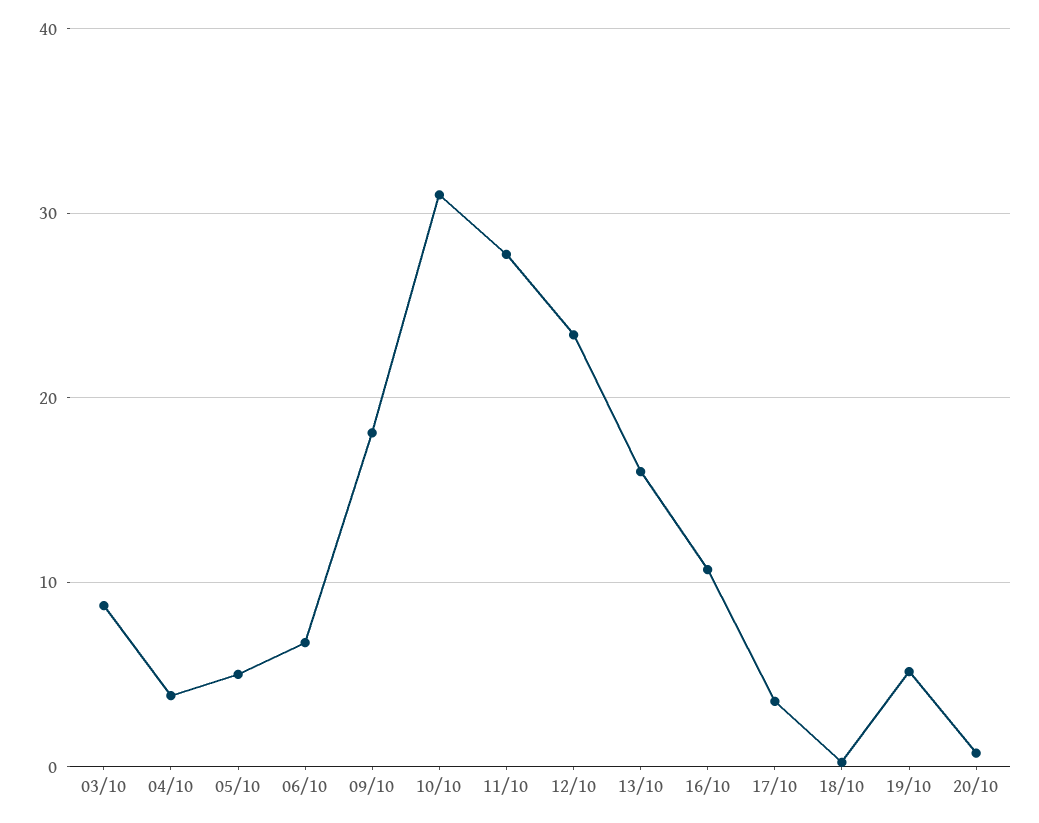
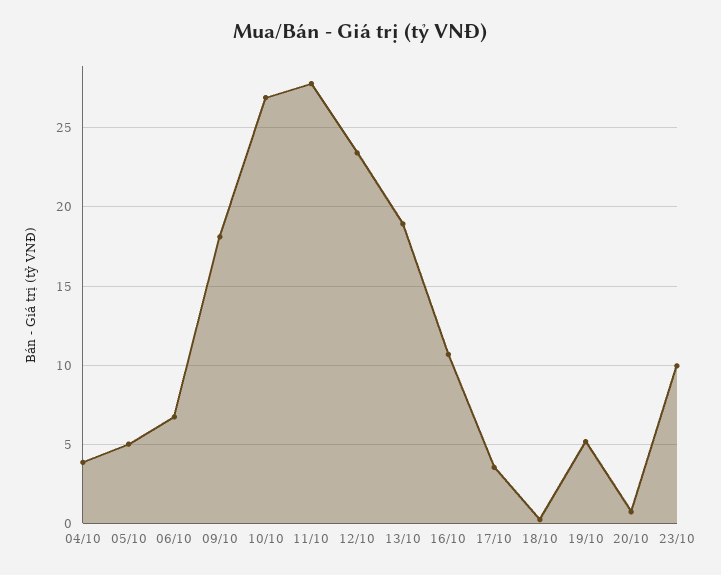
03/10: 9 -> none
10/10: 31 -> 27
13/10: 16 -> 19
23/10: none -> 10

